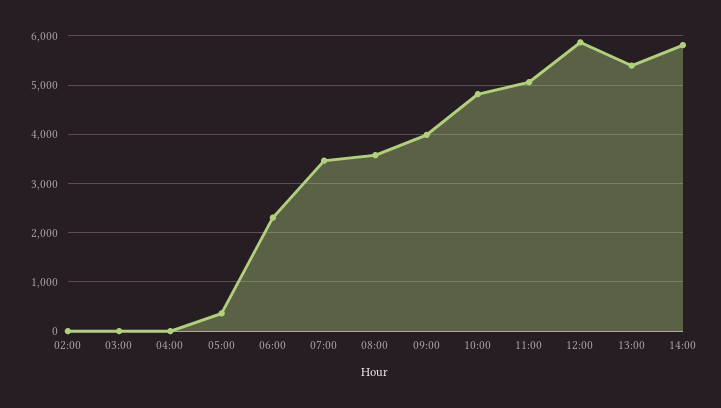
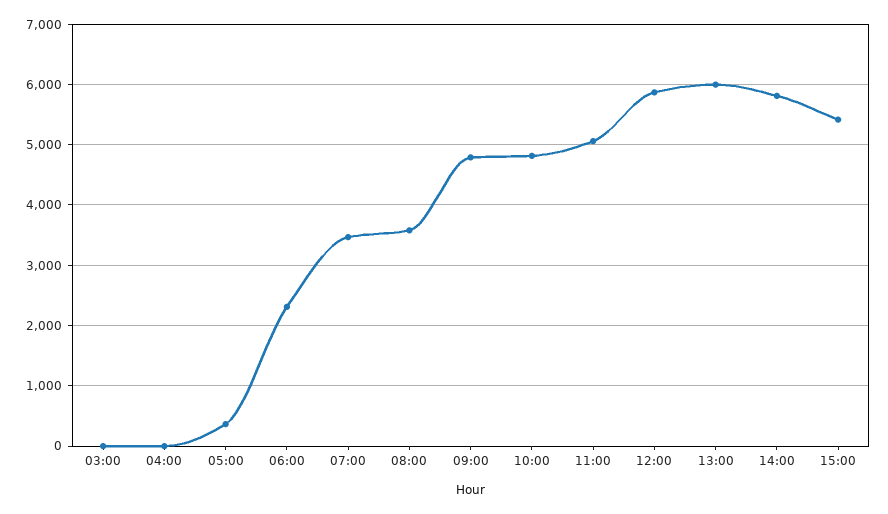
02:00: 0 -> none
09:00: 4000 -> 4800
13:00: 5400 -> 6000
15:00: none -> 5400

